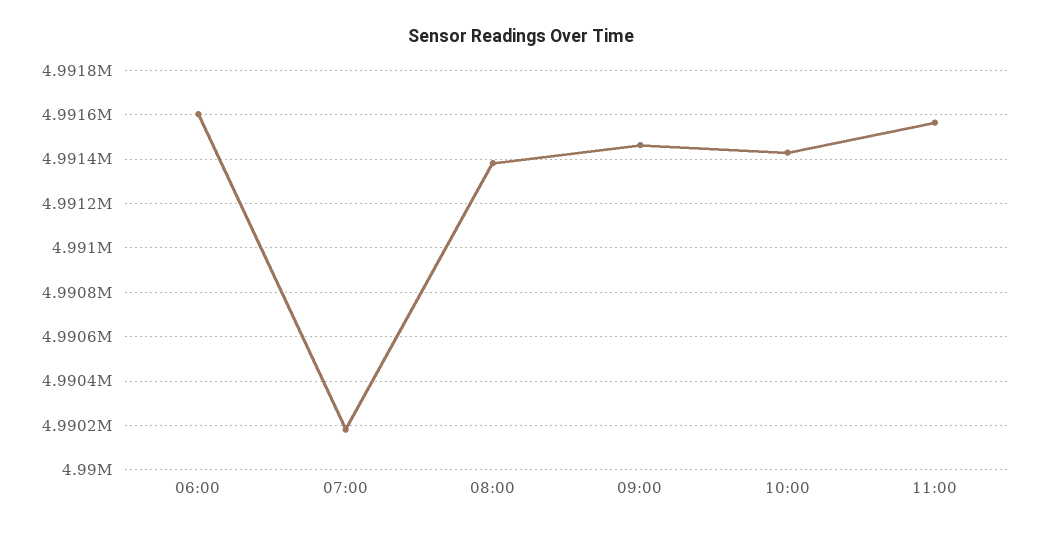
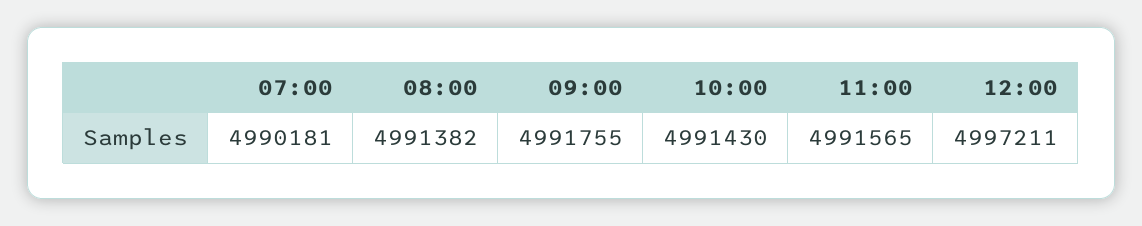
06:00: 4991600 -> none
09:00: 4991450 -> 4991755
12:00: none -> 4997211

